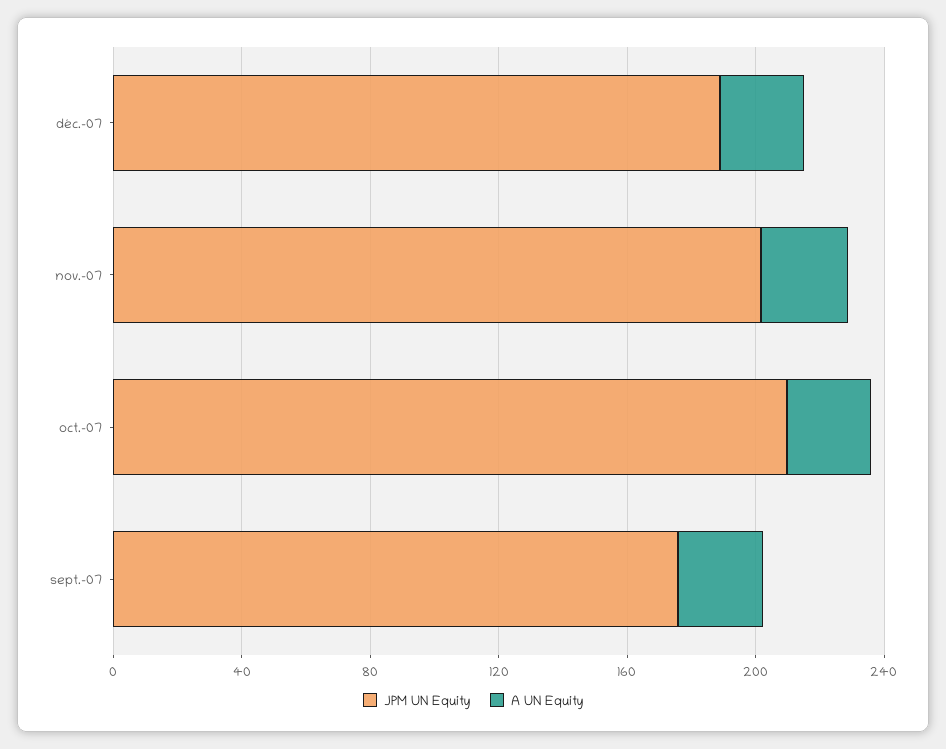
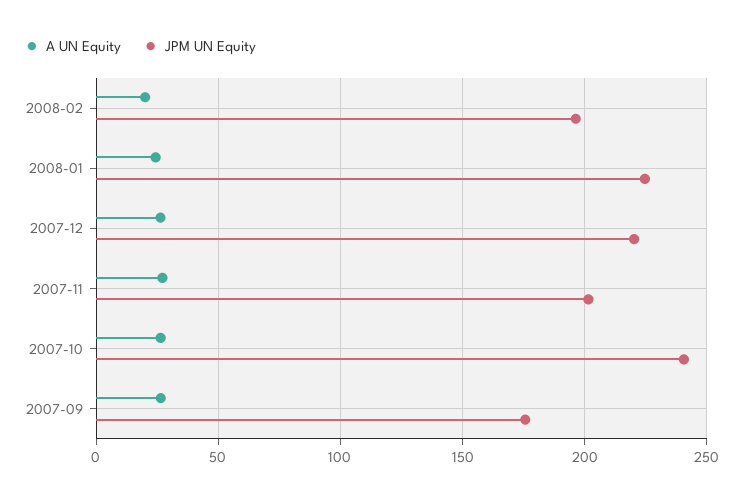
JPM UN Equity, déc.-07: 190 -> 220
JPM UN Equity, oct.-07: 210 -> 240
A UN Equity, 2008-02: none -> 20
JPM UN Equity, 2008-02: none -> 195
A UN Equity, 2008-01: none -> 25
JPM UN Equity, 2008-01: none -> 225

